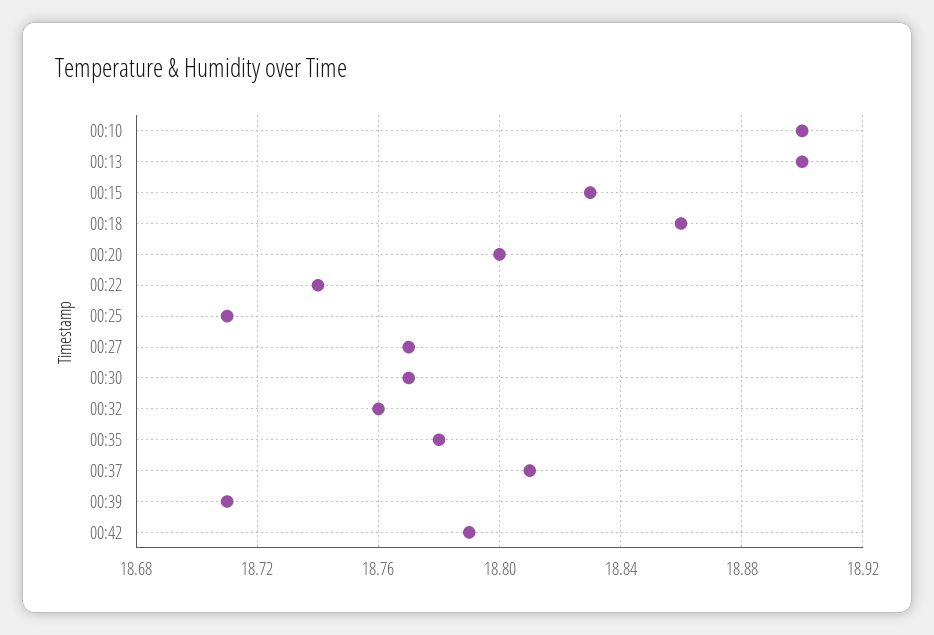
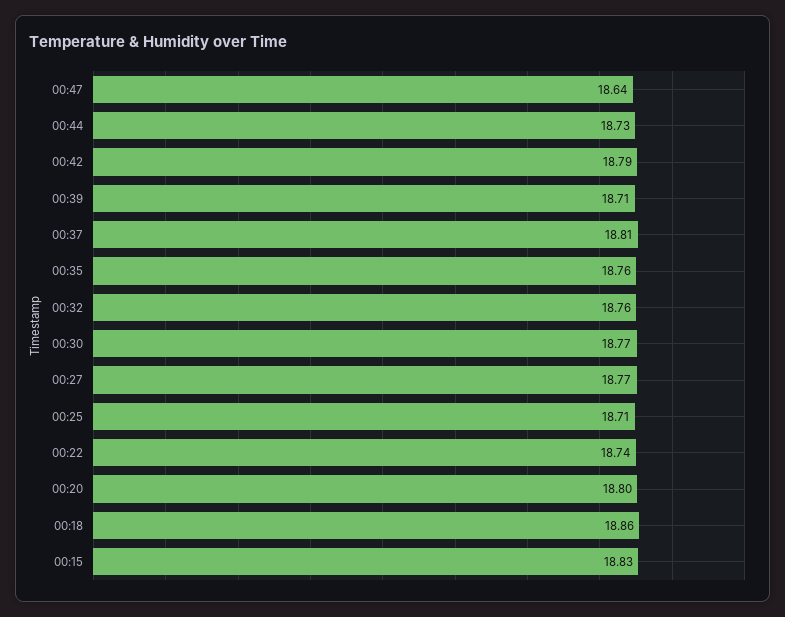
00:10: 18.9 -> none
00:13: 18.9 -> none
00:35: 18.78 -> 18.76
00:47: none -> 18.64
00:44: none -> 18.73

